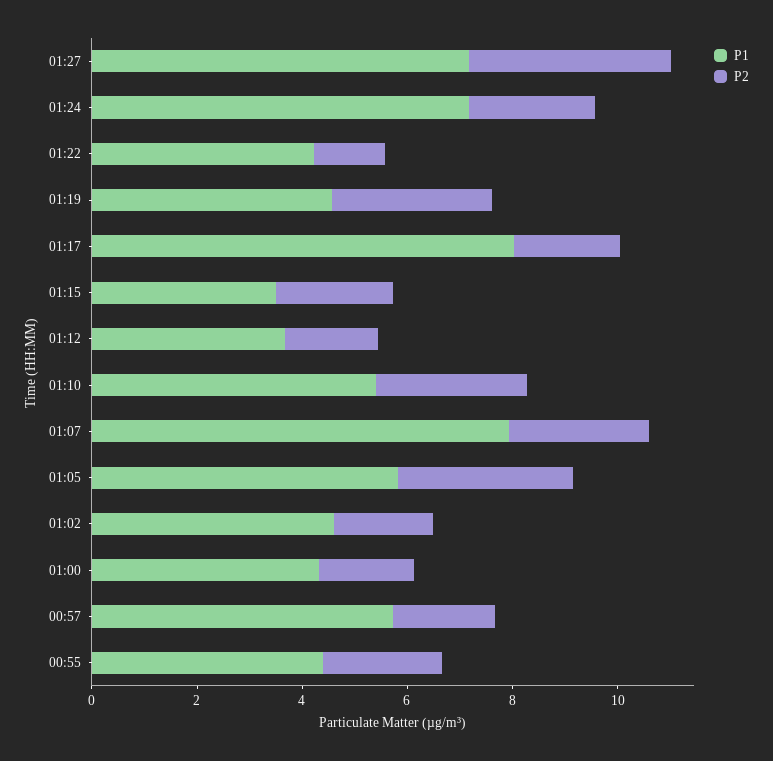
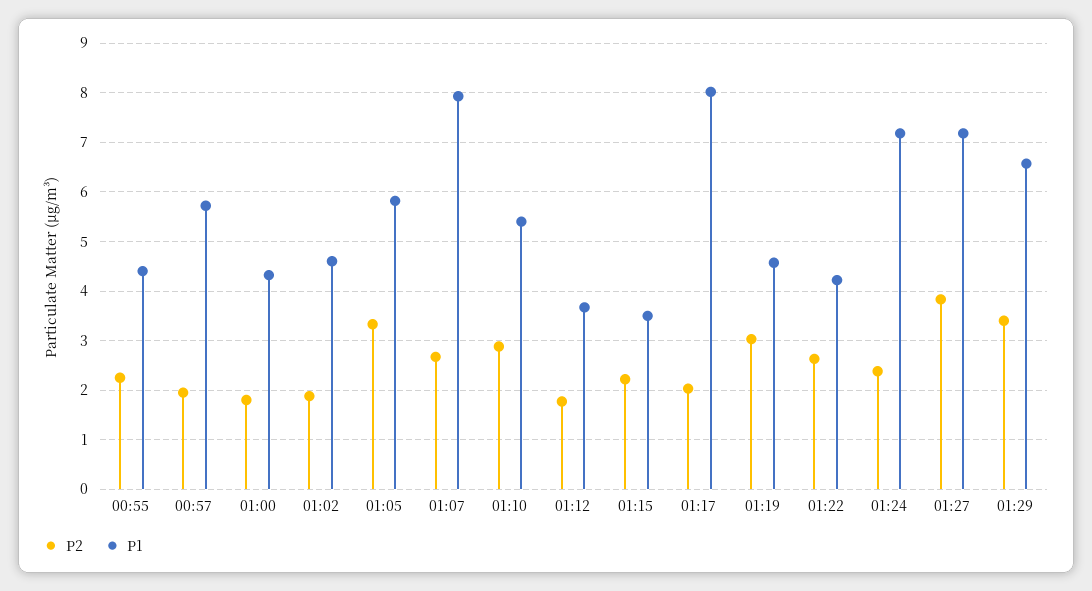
P2, 01:22: 1.5 -> 2.6
P2, 01:29: none -> 3.4
P1, 01:29: none -> 6.6

